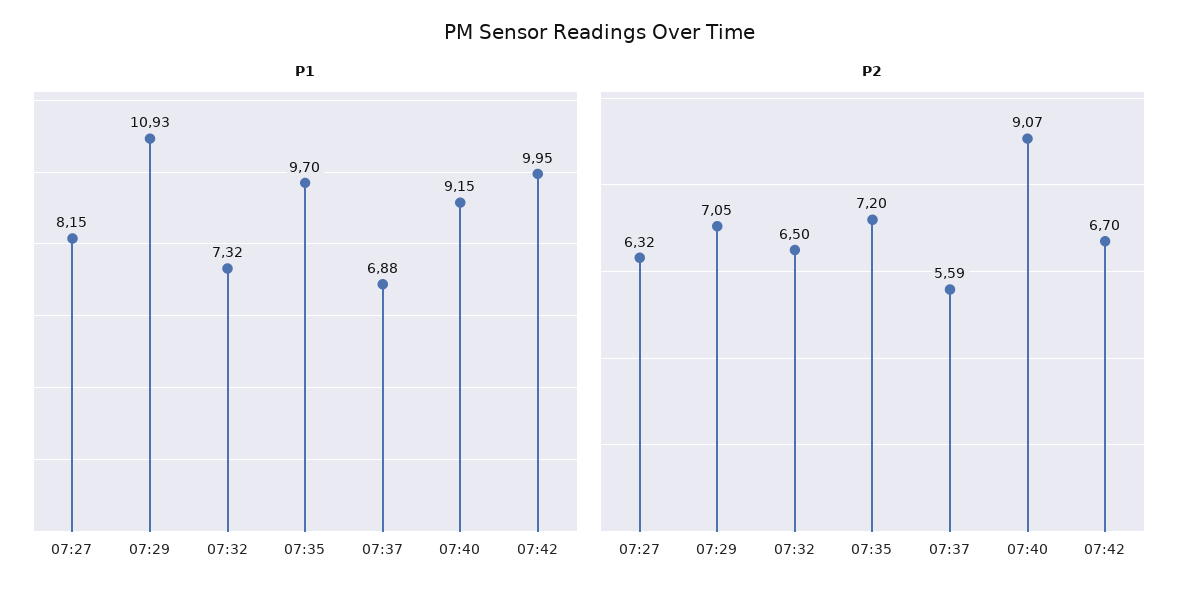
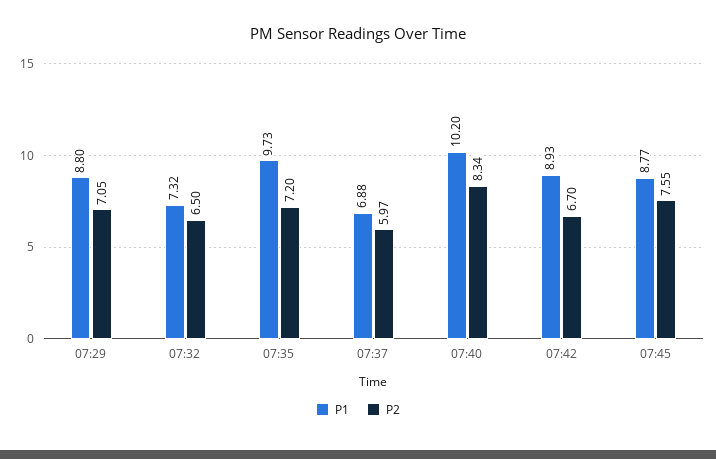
P1, 07:27: 8.15 -> none
P1, 07:29: 10.93 -> 8.8
P1, 07:35: 9.7 -> 9.73
P1, 07:40: 9.15 -> 10.2
P1, 07:42: 9.95 -> 8.93
P2, 07:27: 6.32 -> none
P2, 07:37: 5.59 -> 5.97
P2, 07:40: 9.07 -> 8.34
P1, 07:45: none -> 8.77
P2, 07:45: none -> 7.55

